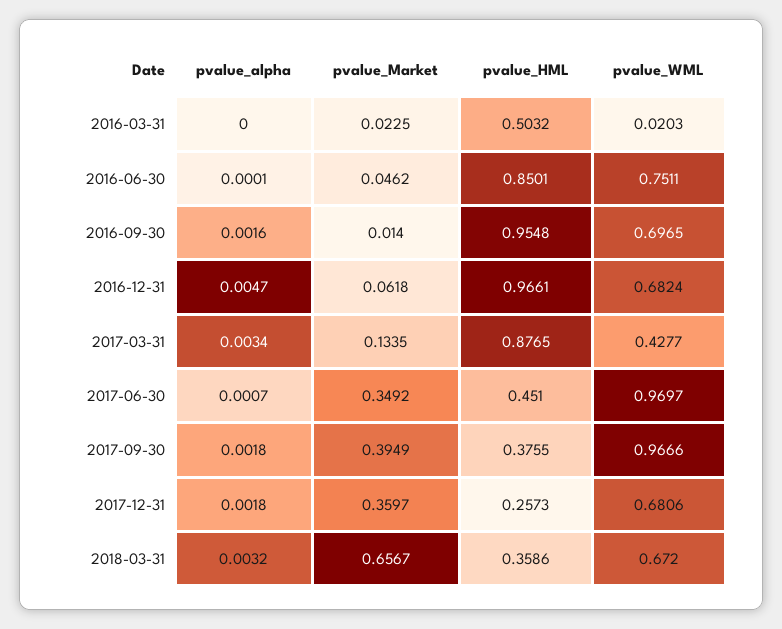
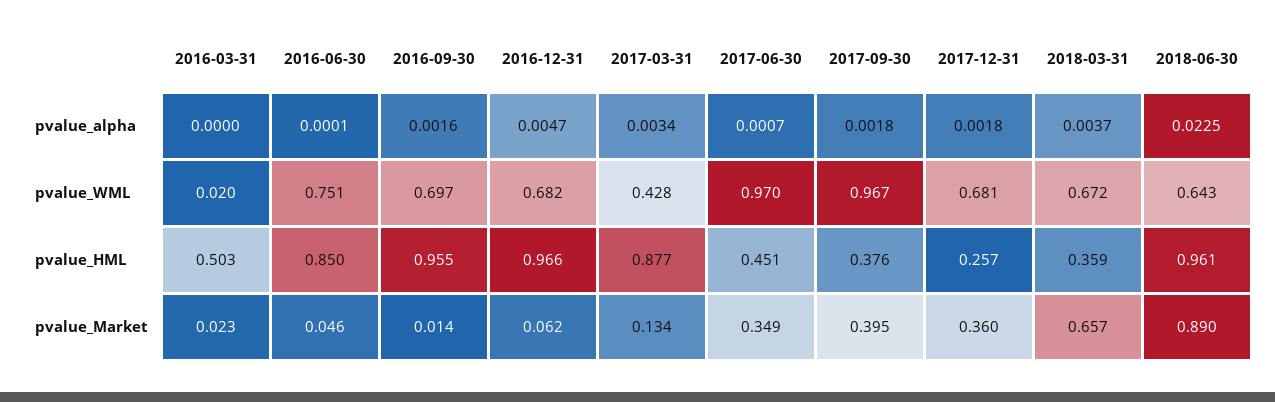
pvalue_alpha, 2018-03-31: 0.0032 -> 0.0037
pvalue_alpha, 2018-06-30: none -> 0.0225
pvalue_WML, 2018-06-30: none -> 0.643
pvalue_HML, 2018-06-30: none -> 0.961
pvalue_Market, 2018-06-30: none -> 0.89

